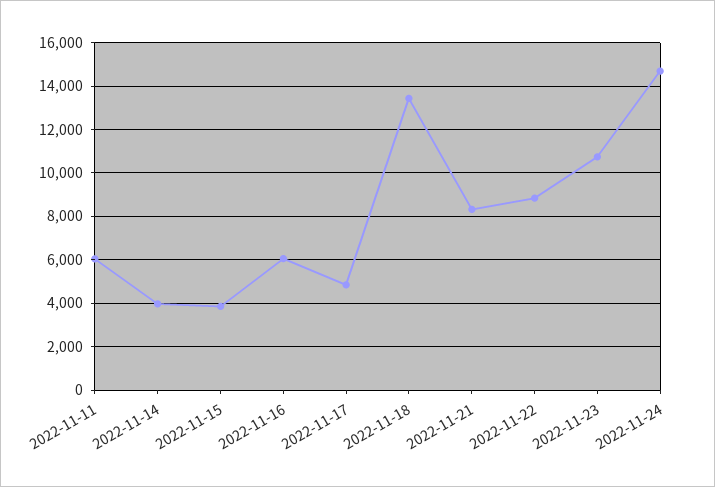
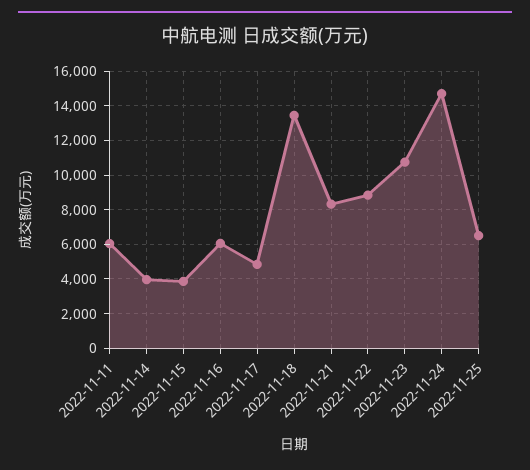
2022-11-25: none -> 6500

